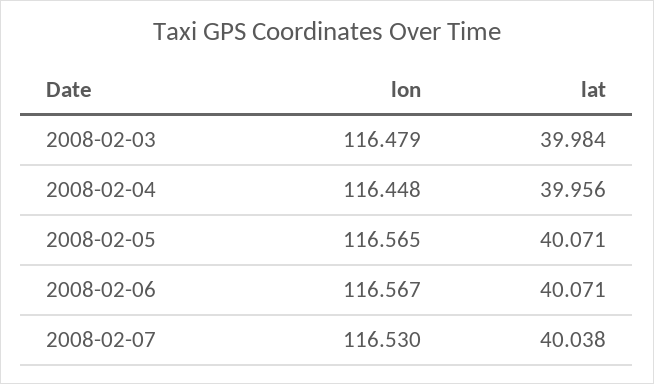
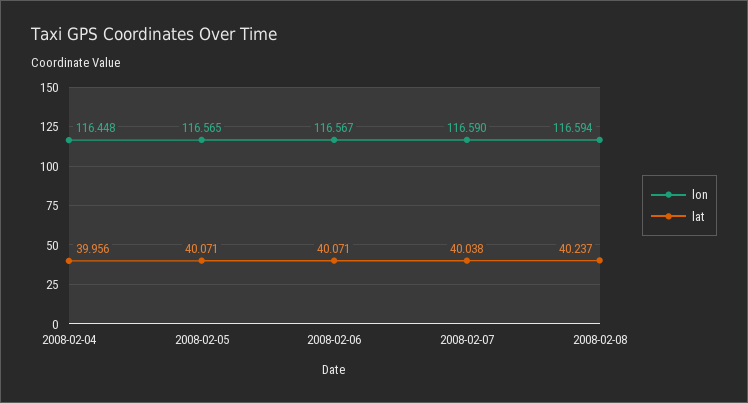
lon, 2008-02-03: 116.479 -> none
lat, 2008-02-03: 39.984 -> none
lon, 2008-02-07: 116.53 -> 116.59
lon, 2008-02-08: none -> 116.594
lat, 2008-02-08: none -> 40.237

